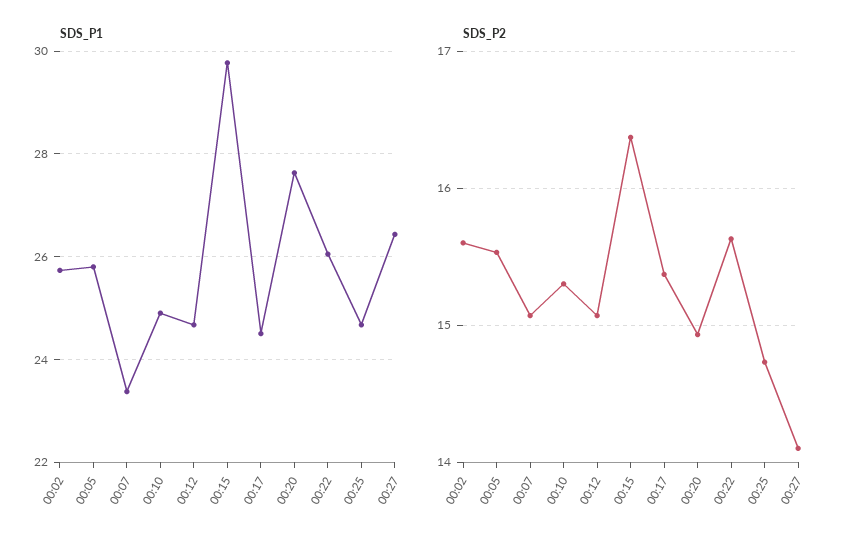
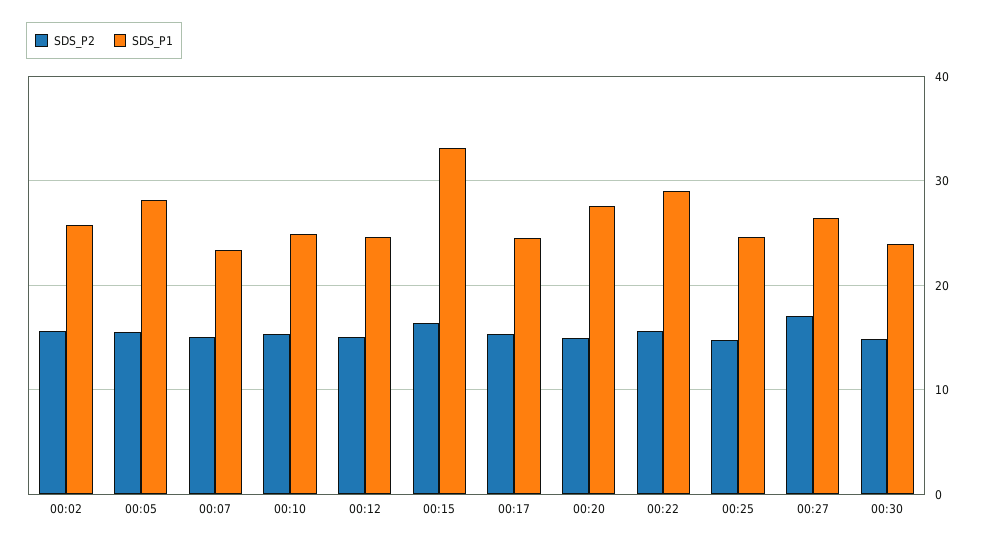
SDS_P1, 00:05: 25.8 -> 28
SDS_P1, 00:15: 29.8 -> 33
SDS_P1, 00:22: 26 -> 29
SDS_P2, 00:27: 14.1 -> 17
SDS_P2, 00:30: none -> 15
SDS_P1, 00:30: none -> 24

